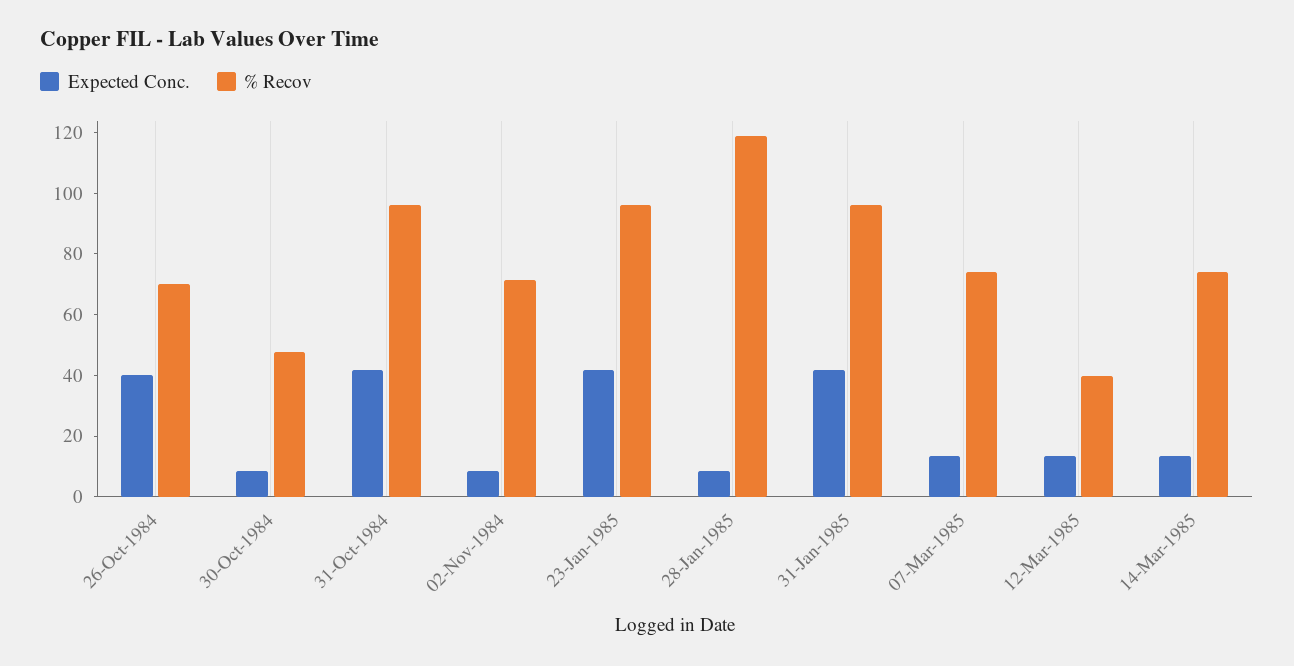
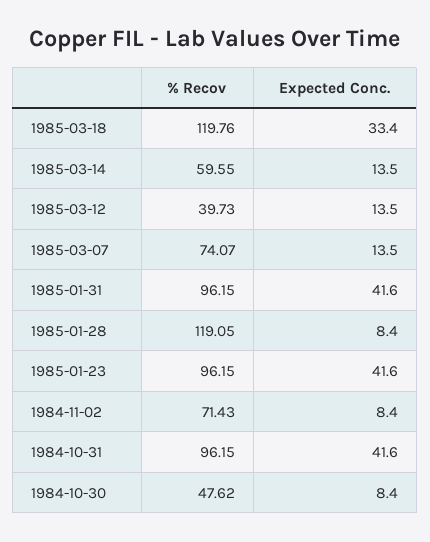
Expected Conc., 26-Oct-1984: 40 -> none
% Recov, 26-Oct-1984: 70 -> none
% Recov, 14-Mar-1985: 75 -> 59.55
% Recov, 1985-03-18: none -> 119.76
Expected Conc., 1985-03-18: none -> 33.4

